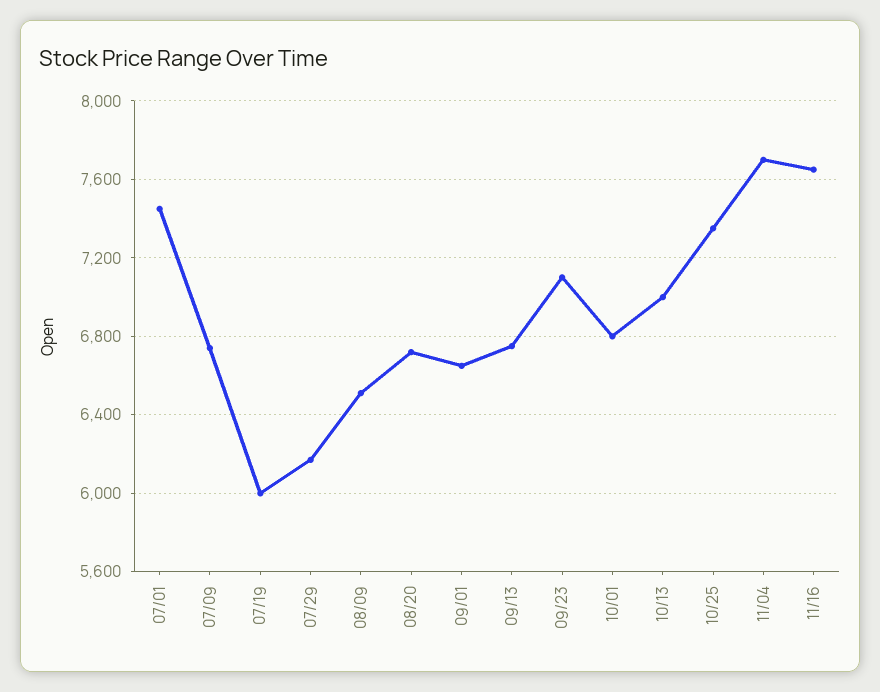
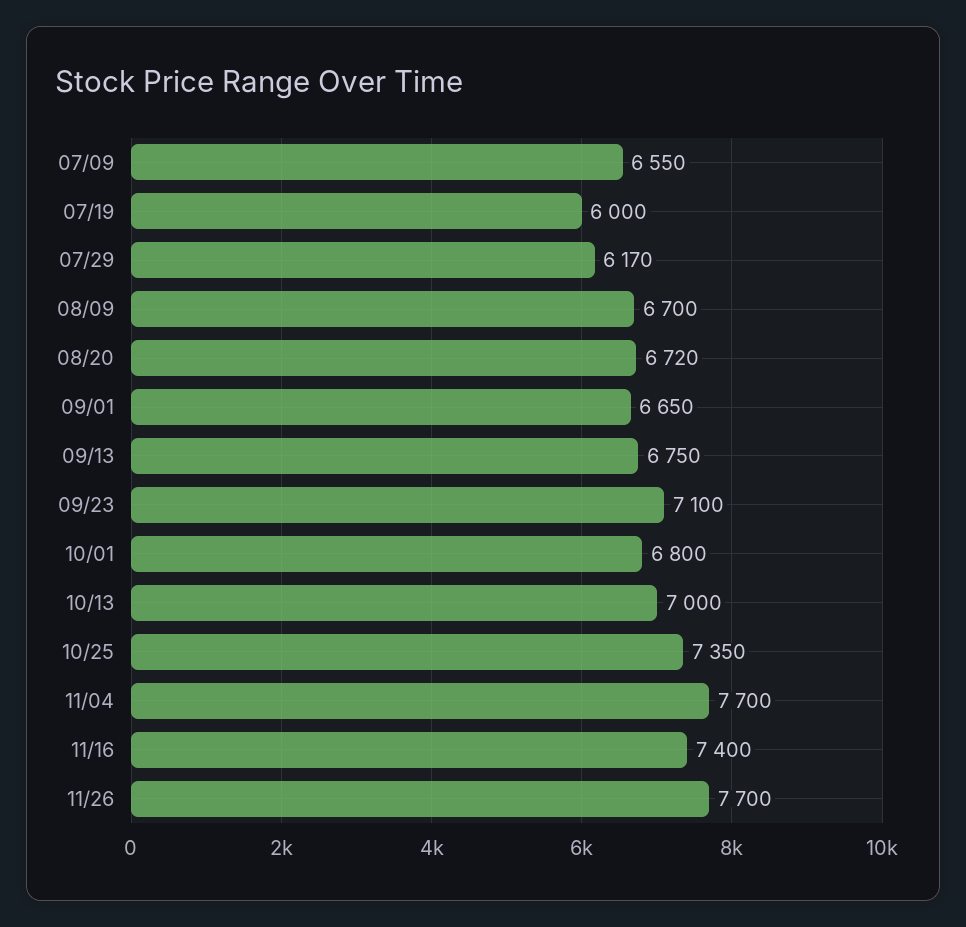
07/01: 7450 -> none
07/09: 6750 -> 6550
08/09: 6500 -> 6700
11/16: 7650 -> 7400
11/26: none -> 7700

